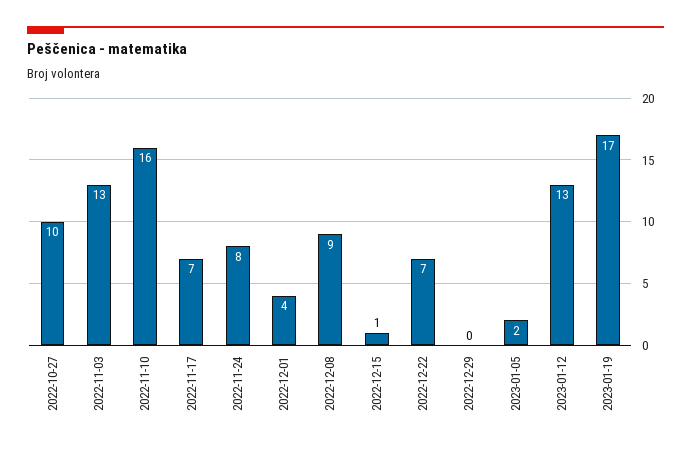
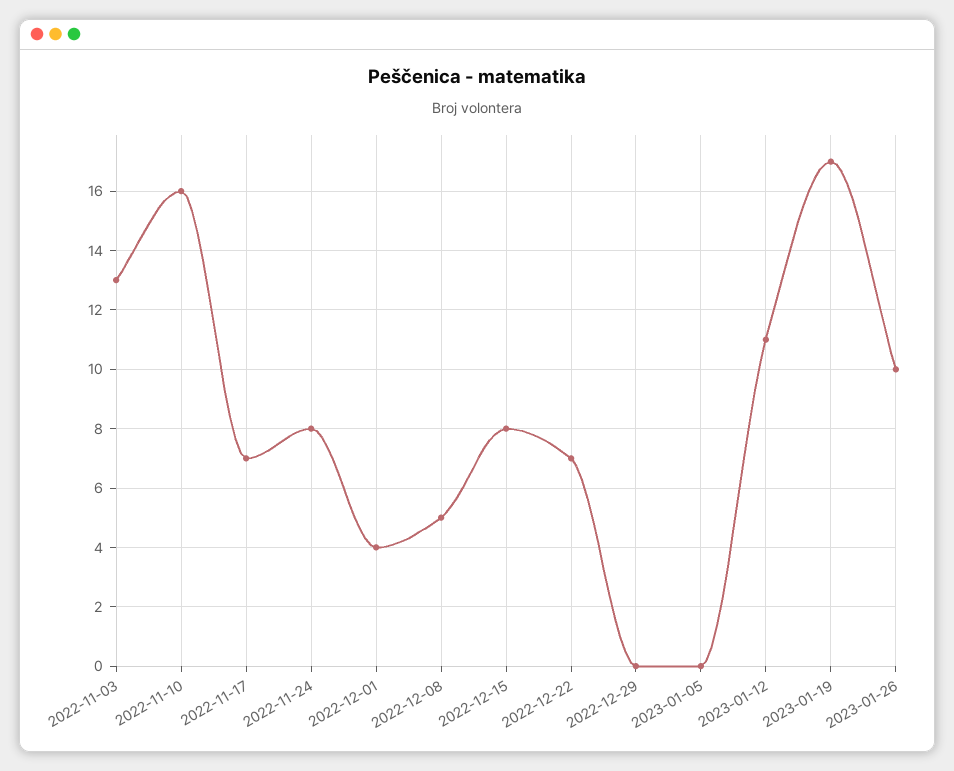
2022-10-27: 10 -> none
2022-12-08: 9 -> 5
2022-12-15: 1 -> 8
2023-01-05: 2 -> 0
2023-01-12: 13 -> 11
2023-01-26: none -> 10

